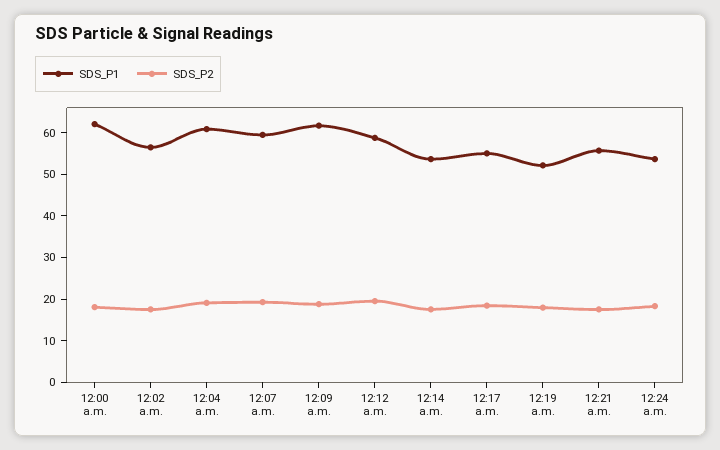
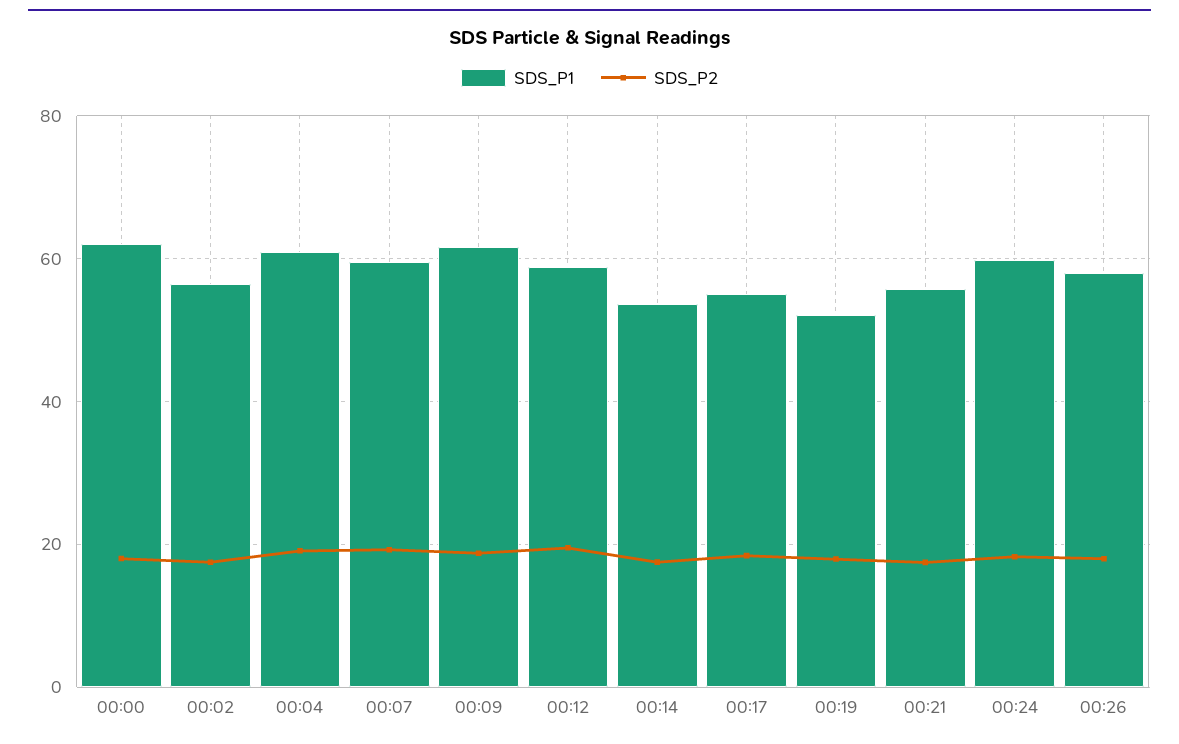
SDS_P1, 12:24 a.m.: 54 -> 60
SDS_P1, 00:26: none -> 58
SDS_P2, 00:26: none -> 18

